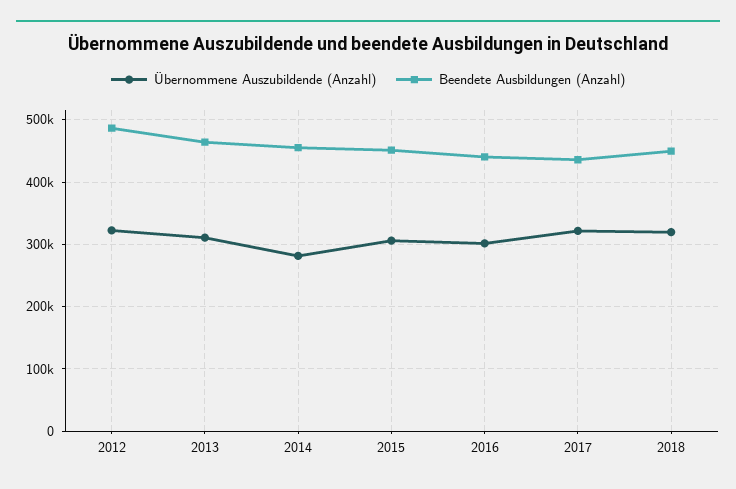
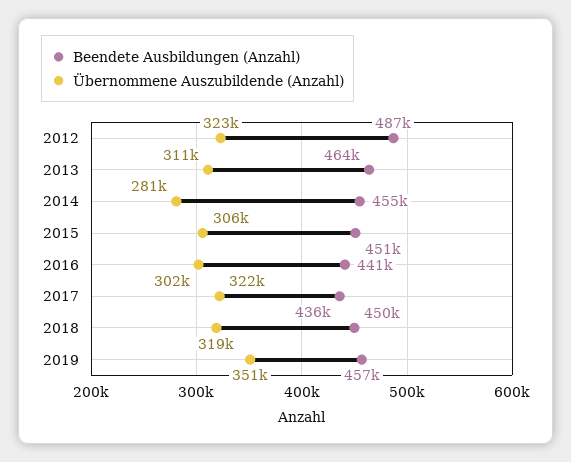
Beendete Ausbildungen (Anzahl), 2019: none -> 457000
Übernommene Auszubildende (Anzahl), 2019: none -> 351000

